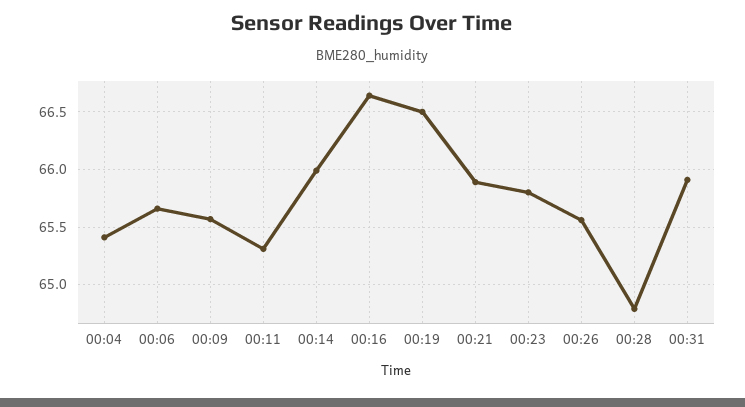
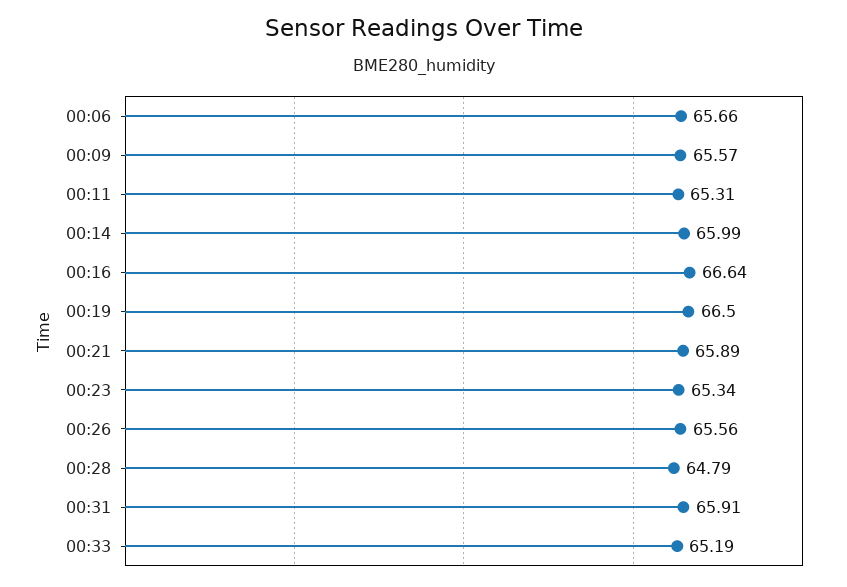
00:04: 65.4 -> none
00:23: 65.8 -> 65.34
00:33: none -> 65.19

